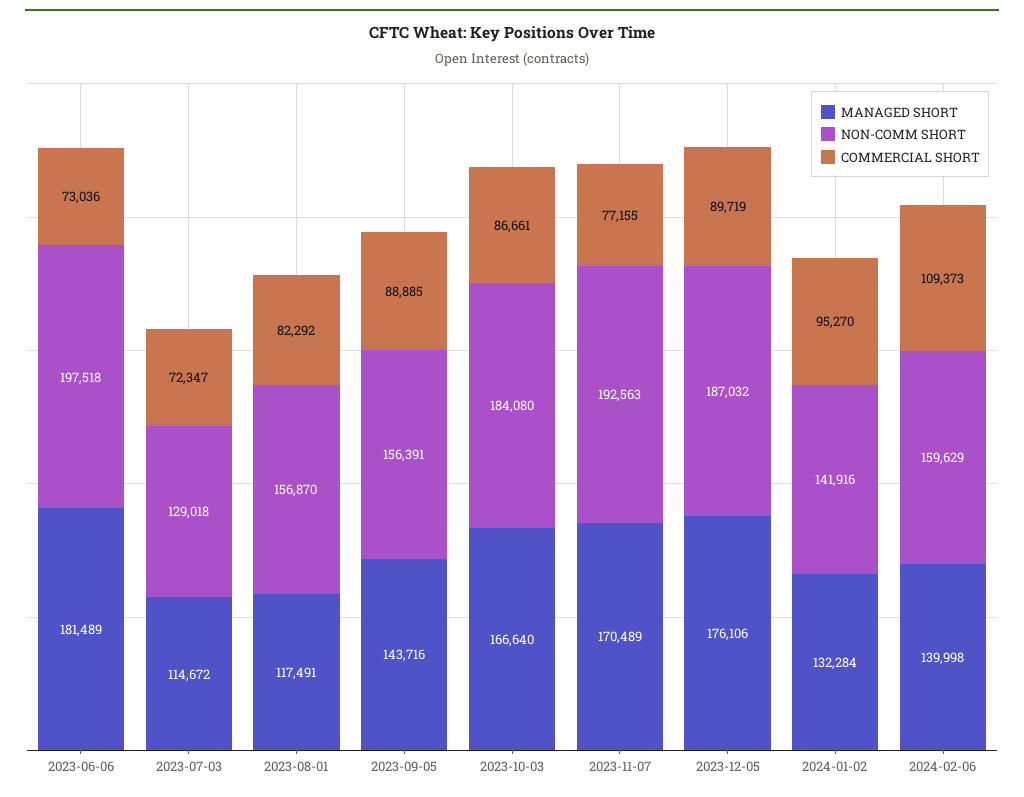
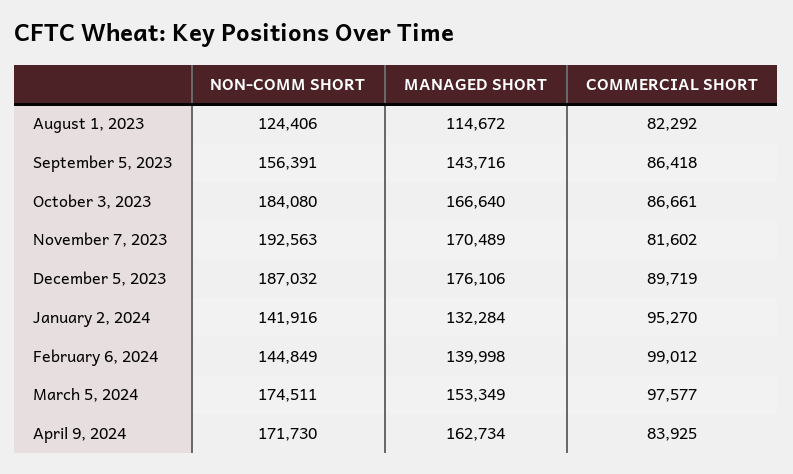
MANAGED SHORT, 2023-06-06: 181489 -> none
NON-COMM SHORT, 2023-06-06: 197518 -> none
COMMERCIAL SHORT, 2023-06-06: 73036 -> none
MANAGED SHORT, 2023-07-03: 114672 -> none
NON-COMM SHORT, 2023-07-03: 129018 -> none
COMMERCIAL SHORT, 2023-07-03: 72347 -> none
MANAGED SHORT, 2023-08-01: 117491 -> 114672
NON-COMM SHORT, 2023-08-01: 156870 -> 124406
COMMERCIAL SHORT, 2023-09-05: 88885 -> 86418
COMMERCIAL SHORT, 2023-11-07: 77155 -> 81602
NON-COMM SHORT, 2024-02-06: 159629 -> 144849
COMMERCIAL SHORT, 2024-02-06: 109373 -> 99012
NON-COMM SHORT, March 5, 2024: none -> 174511
MANAGED SHORT, March 5, 2024: none -> 153349
COMMERCIAL SHORT, March 5, 2024: none -> 97577
NON-COMM SHORT, April 9, 2024: none -> 171730
MANAGED SHORT, April 9, 2024: none -> 162734
COMMERCIAL SHORT, April 9, 2024: none -> 83925

